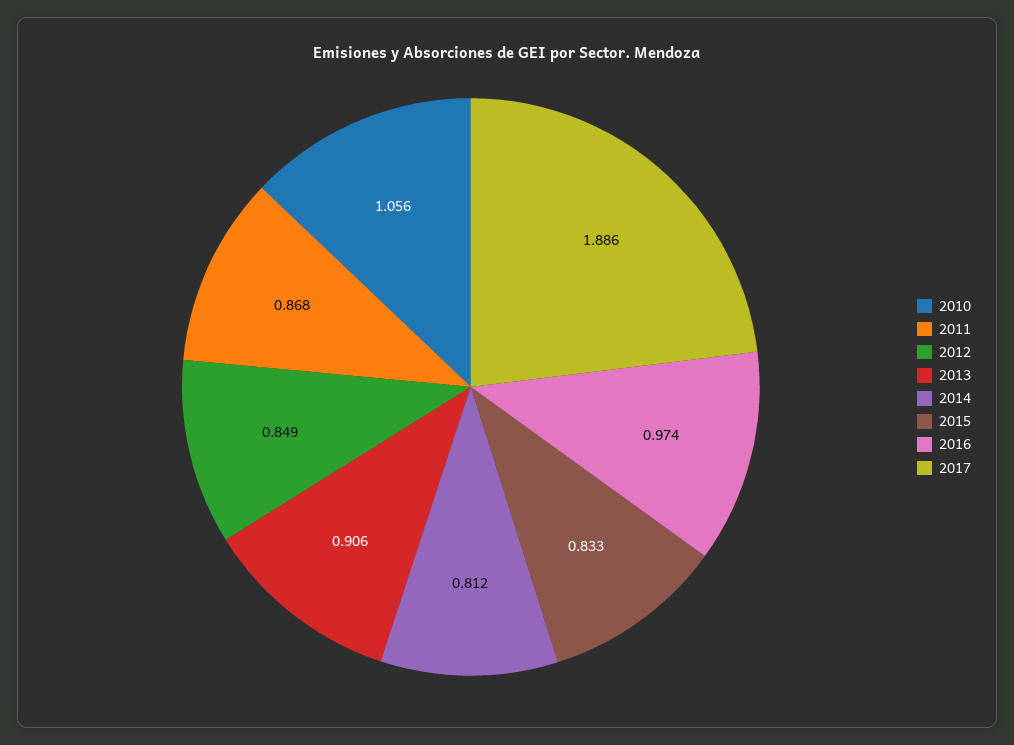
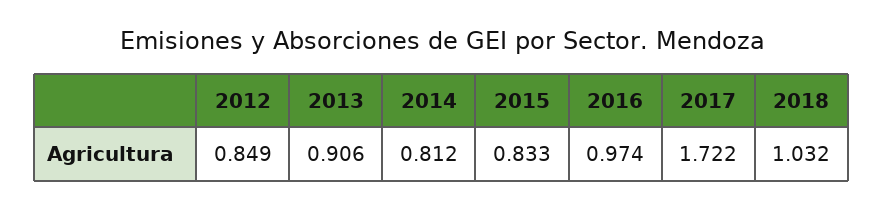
2010: 1.056 -> none
2011: 0.868 -> none
2017: 1.886 -> 1.722
2018: none -> 1.032

